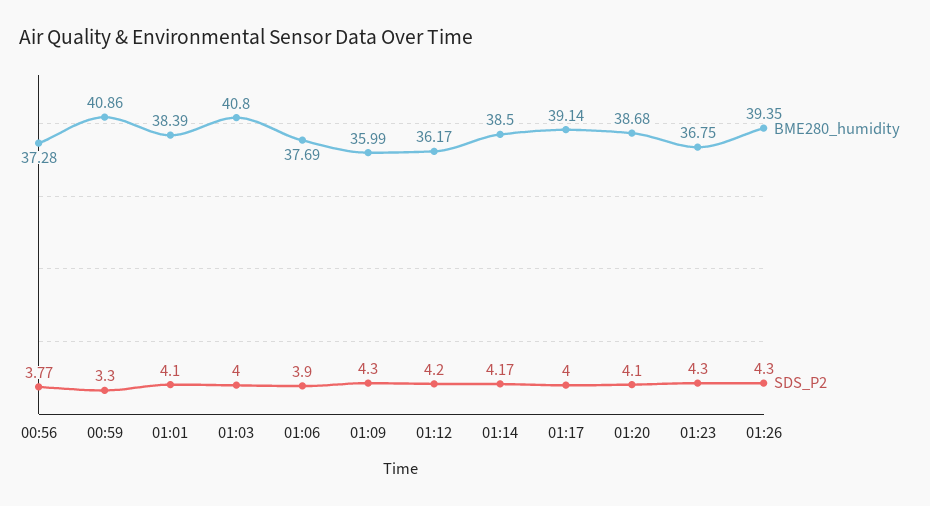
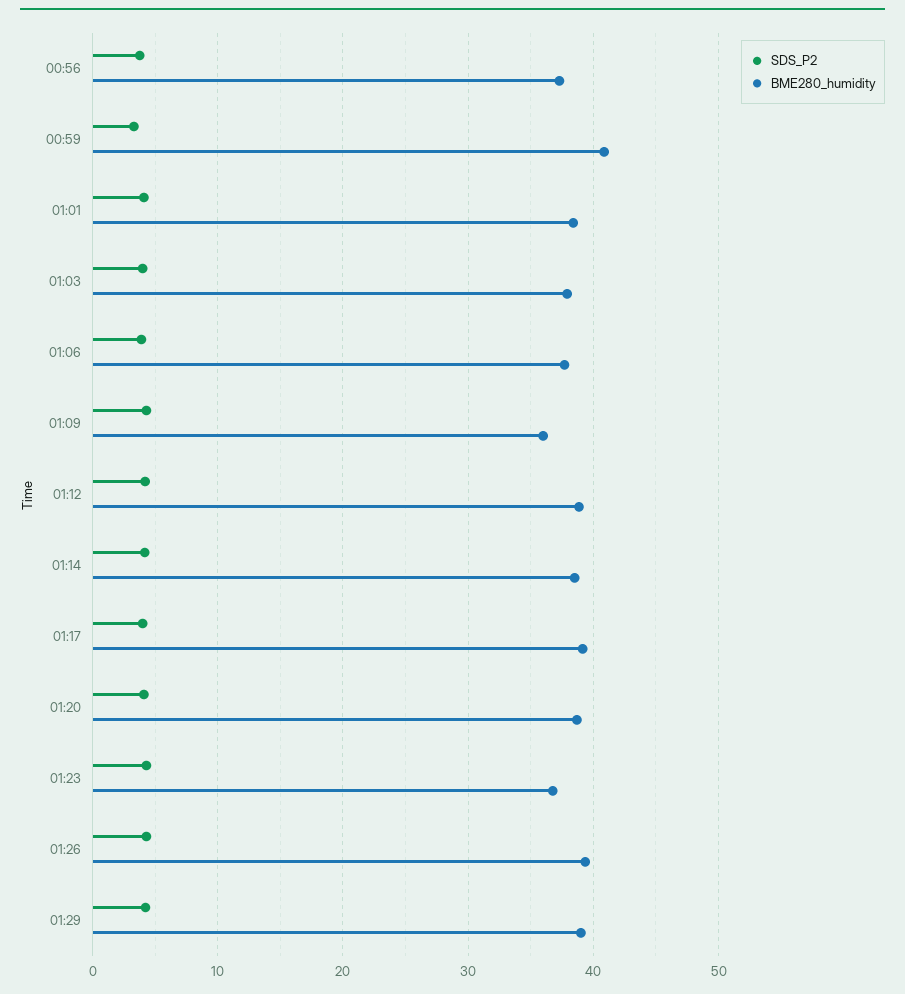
BME280_humidity, 01:03: 40.8 -> 38
BME280_humidity, 01:12: 36.17 -> 39
SDS_P2, 01:29: none -> 4
BME280_humidity, 01:29: none -> 39

